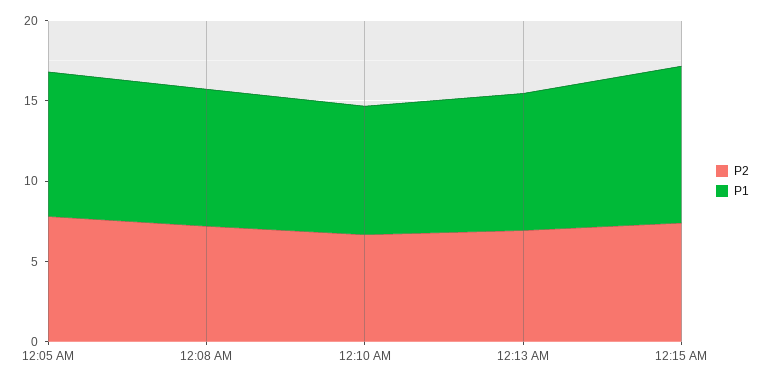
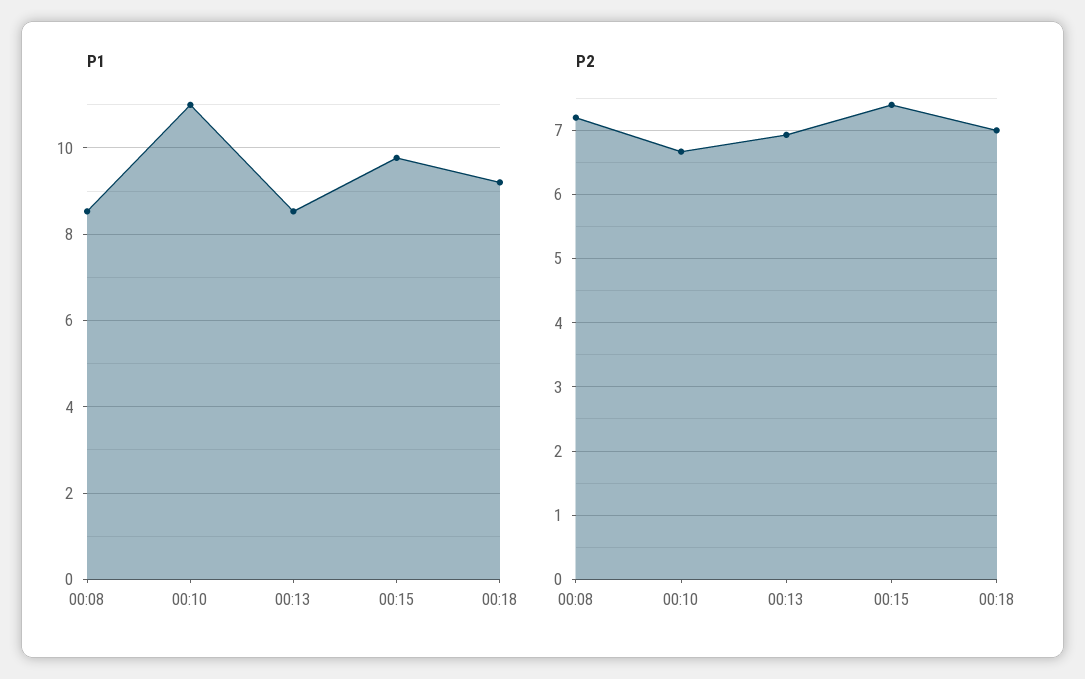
P2, 12:05 AM: 8 -> none
P1, 12:05 AM: 9 -> none
P1, 12:10 AM: 8 -> 11
P1, 00:18: none -> 9.2
P2, 00:18: none -> 7

